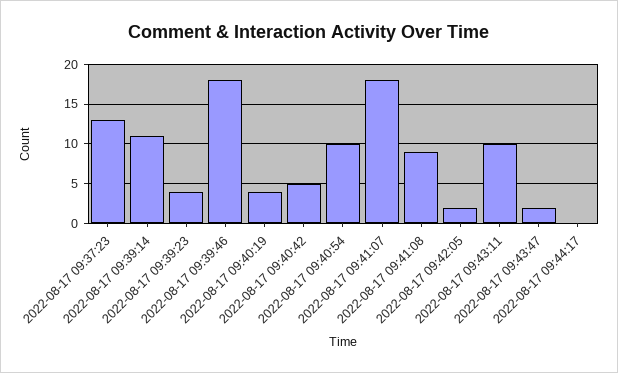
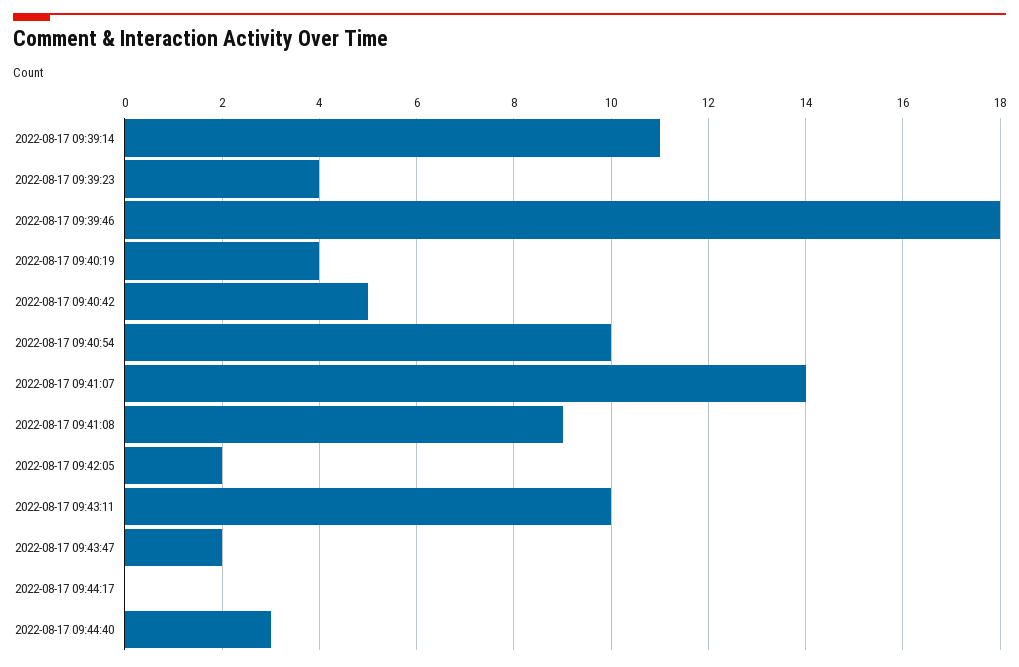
2022-08-17 09:37:23: 13 -> none
2022-08-17 09:41:07: 18 -> 14
2022-08-17 09:44:40: none -> 3

